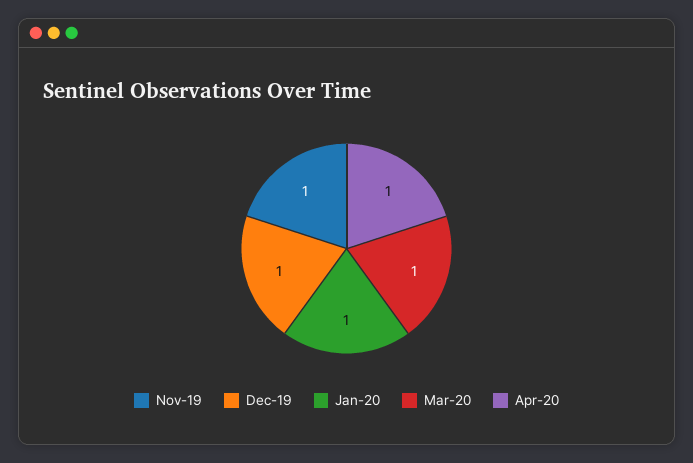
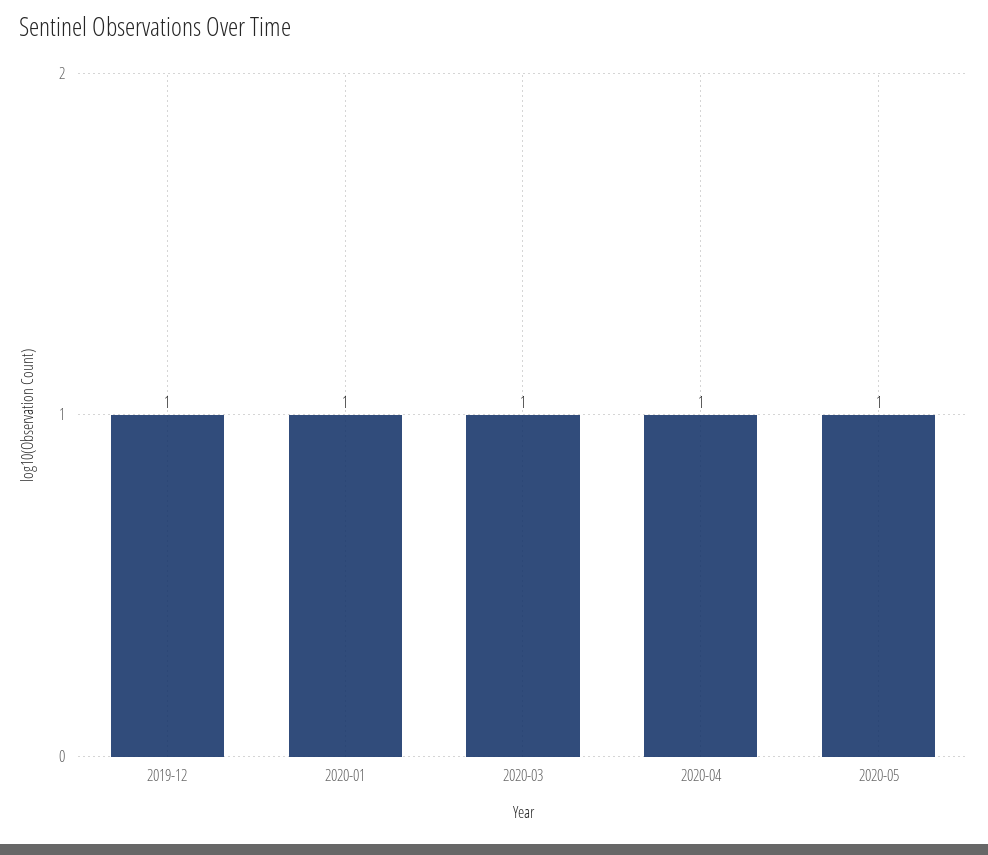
Nov-19: 1 -> none
2020-05: none -> 1

